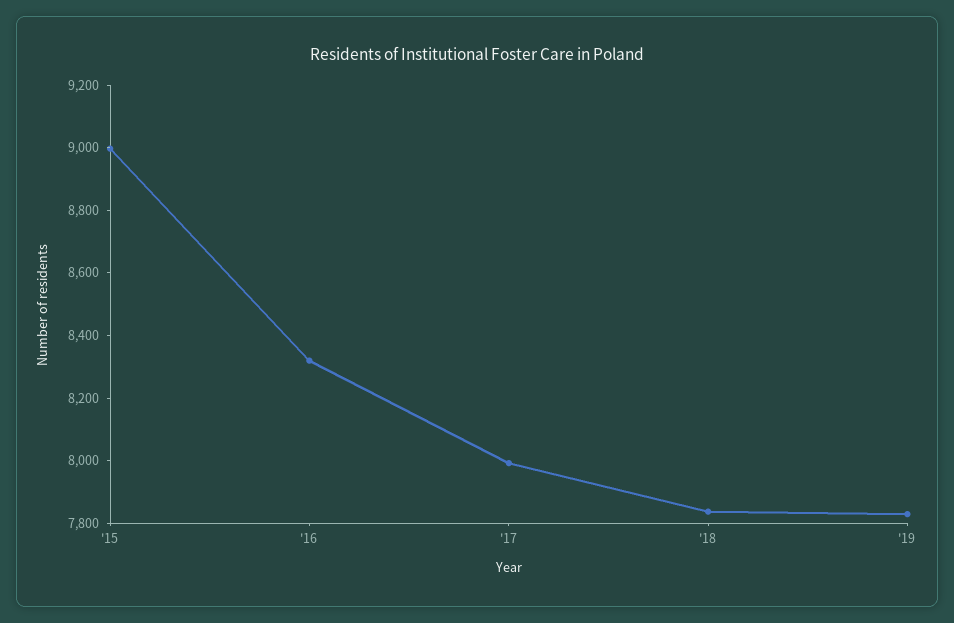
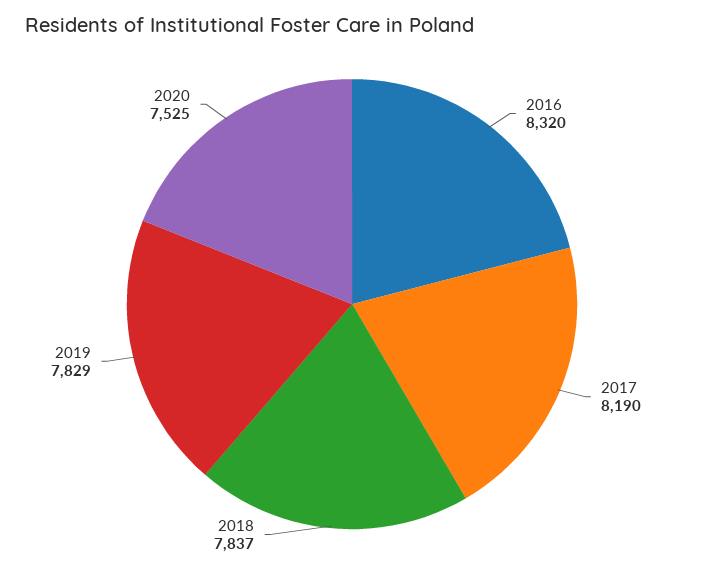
'15: 9000 -> none
'17: 8000 -> 8190
2020: none -> 7525

